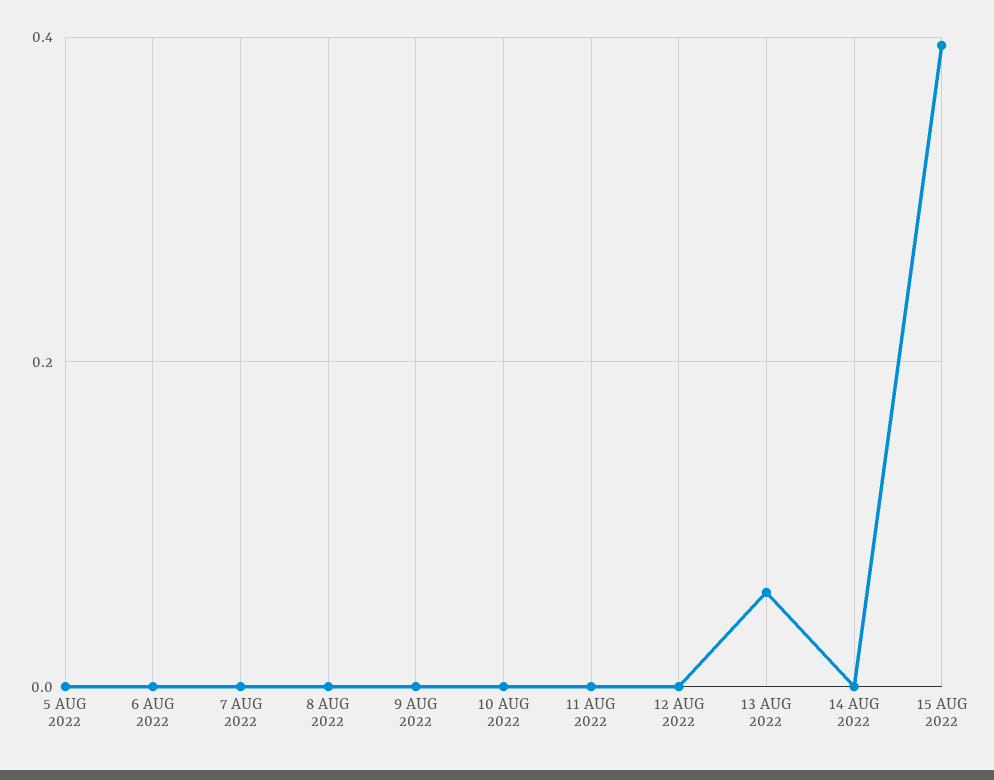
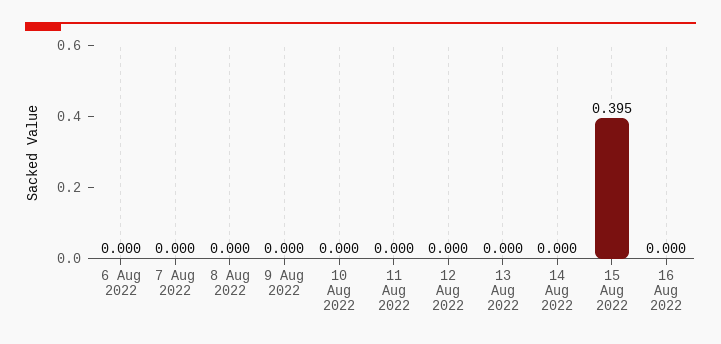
5 AUG 2022: 0 -> none
13 AUG 2022: 0.06 -> 0
16 Aug 2022: none -> 0

